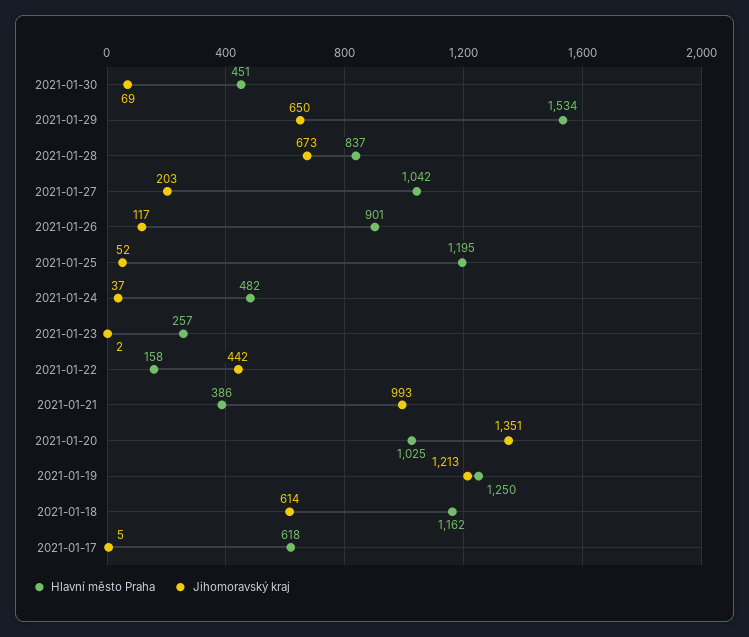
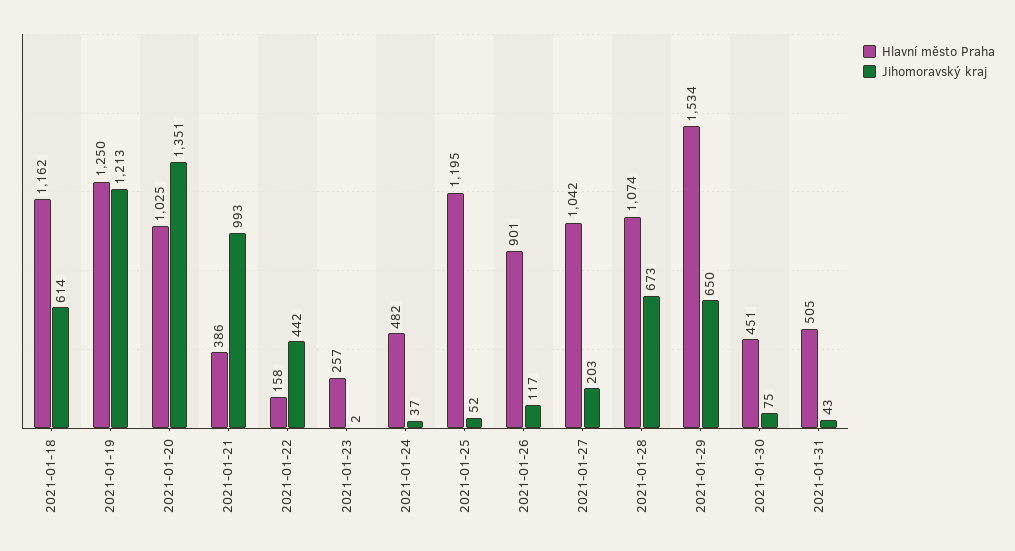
Jihomoravský kraj, 2021-01-30: 69 -> 75
Hlavní město Praha, 2021-01-28: 837 -> 1074
Hlavní město Praha, 2021-01-17: 618 -> none
Jihomoravský kraj, 2021-01-17: 5 -> none
Hlavní město Praha, 2021-01-31: none -> 505
Jihomoravský kraj, 2021-01-31: none -> 43

